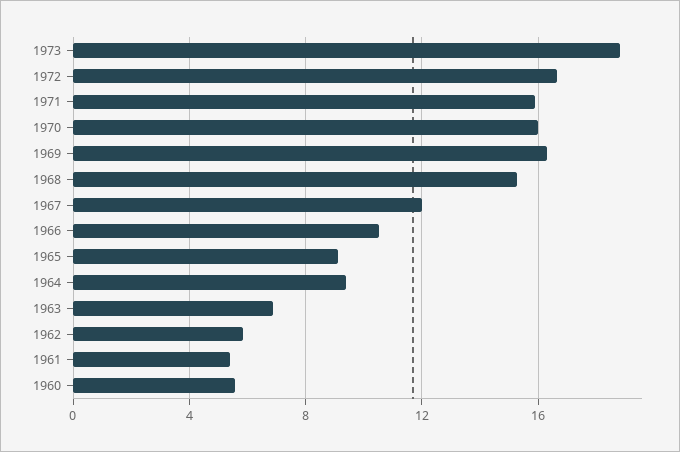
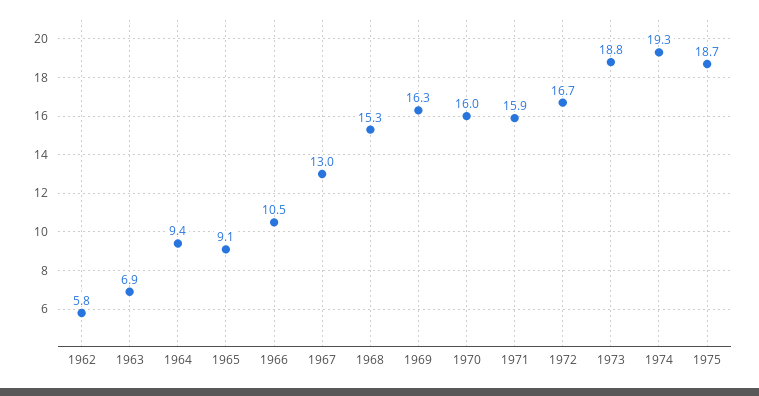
1967: 12 -> 13
1961: 5.5 -> none
1960: 5.5 -> none
1974: none -> 19.3
1975: none -> 18.7

